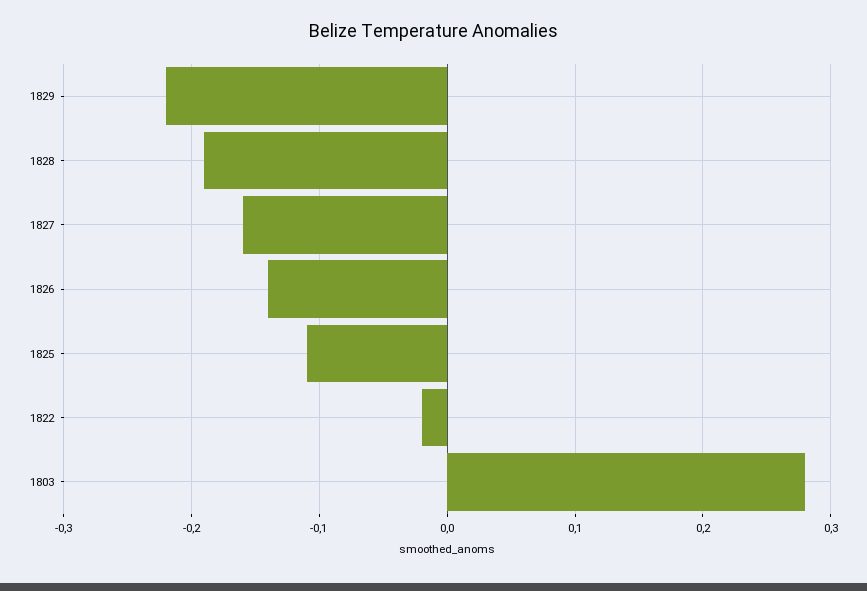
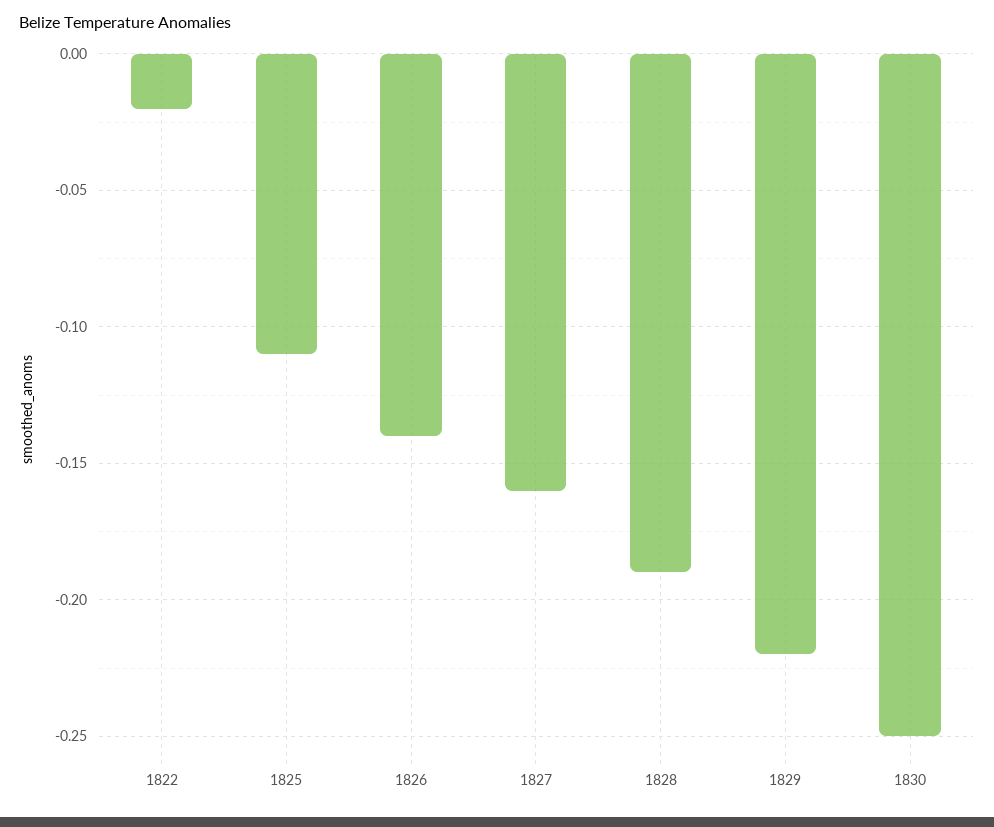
1803: 0.28 -> none
1830: none -> -0.25

